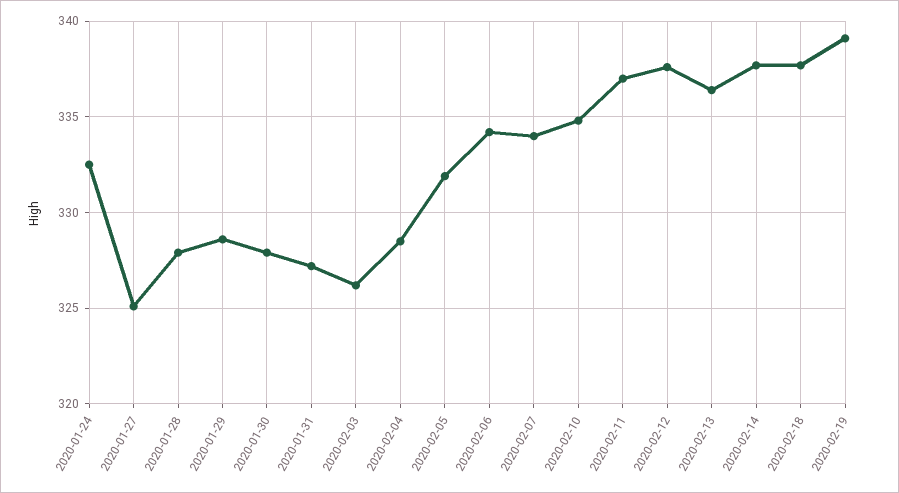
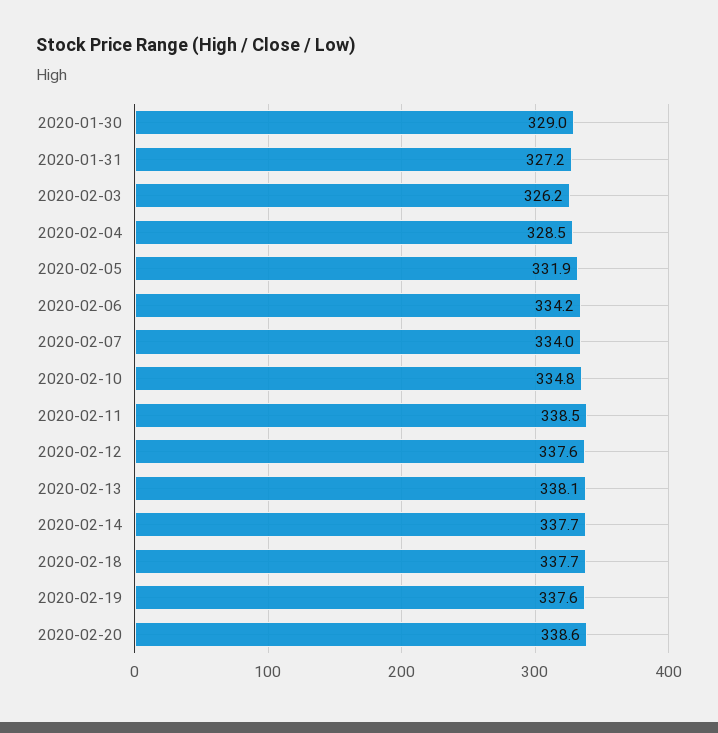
2020-01-24: 332.5 -> none
2020-01-27: 325 -> none
2020-01-28: 328 -> none
2020-01-29: 328.5 -> none
2020-01-30: 328 -> 329
2020-02-11: 337 -> 338.5
2020-02-13: 336.5 -> 338.1
2020-02-19: 339 -> 337.6
2020-02-20: none -> 338.6

